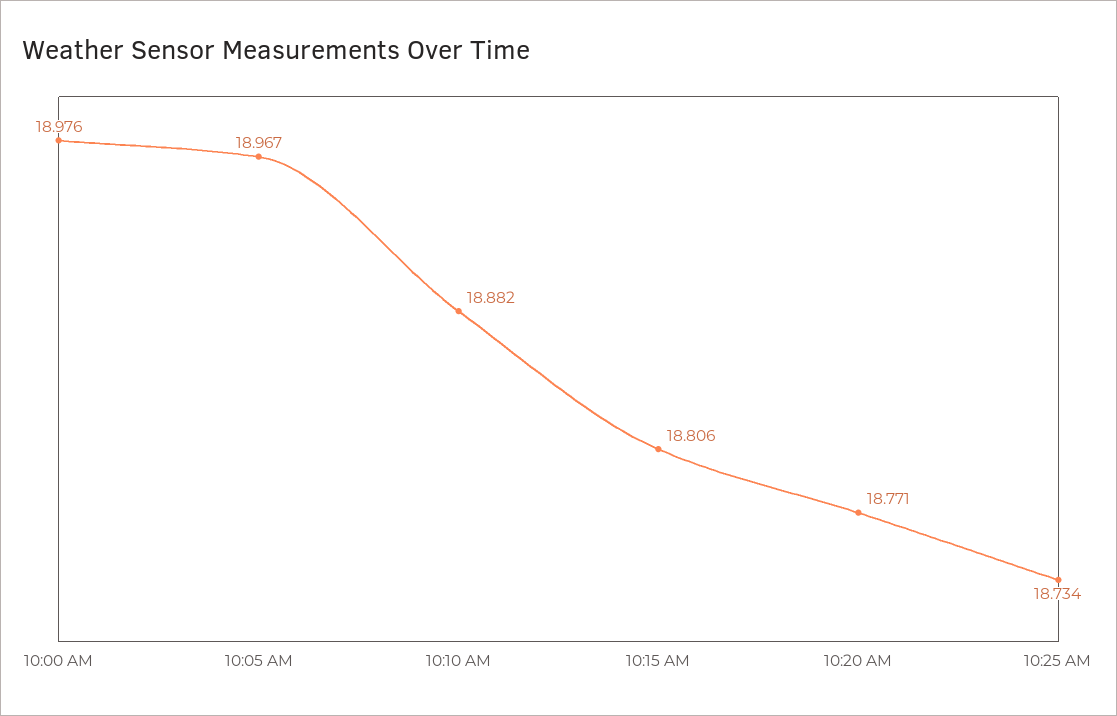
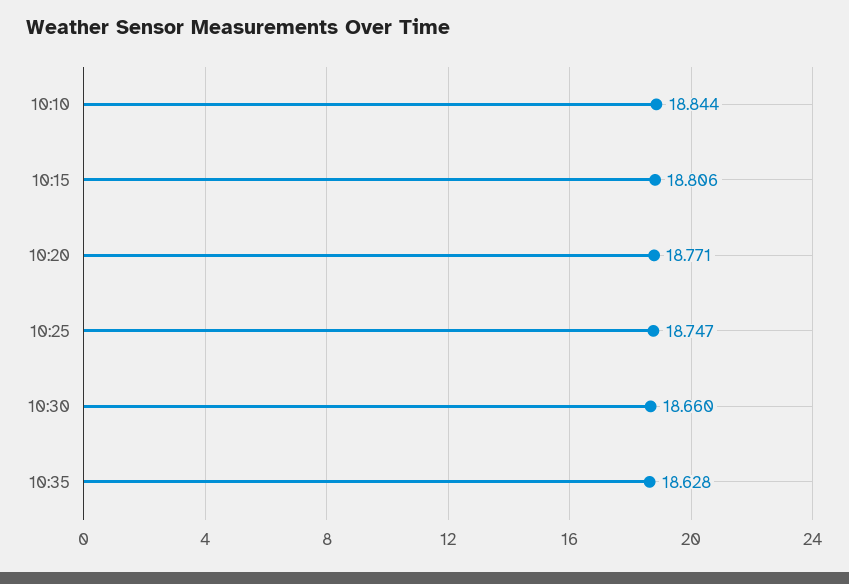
10:00 AM: 18.976 -> none
10:05 AM: 18.967 -> none
10:10 AM: 18.882 -> 18.844
10:25 AM: 18.734 -> 18.747
10:30: none -> 18.66
10:35: none -> 18.628

